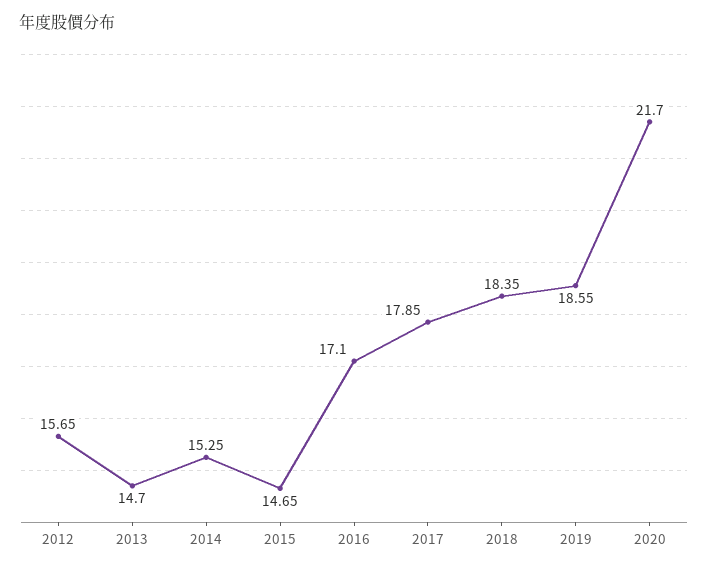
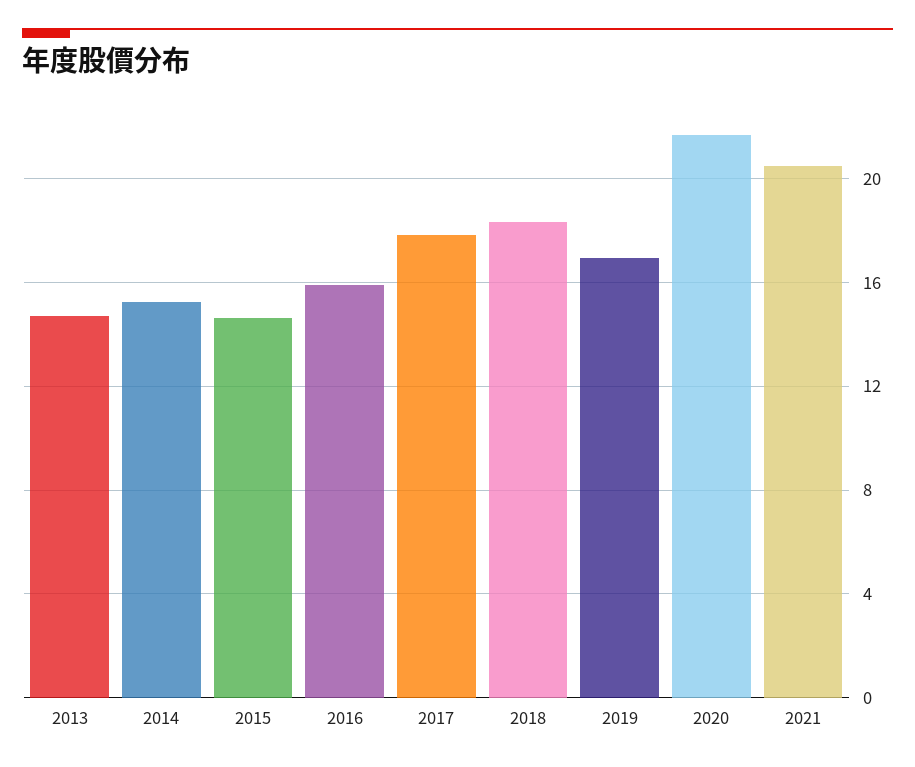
2012: 15.65 -> none
2016: 17.1 -> 16
2019: 18.55 -> 17
2021: none -> 20.5

